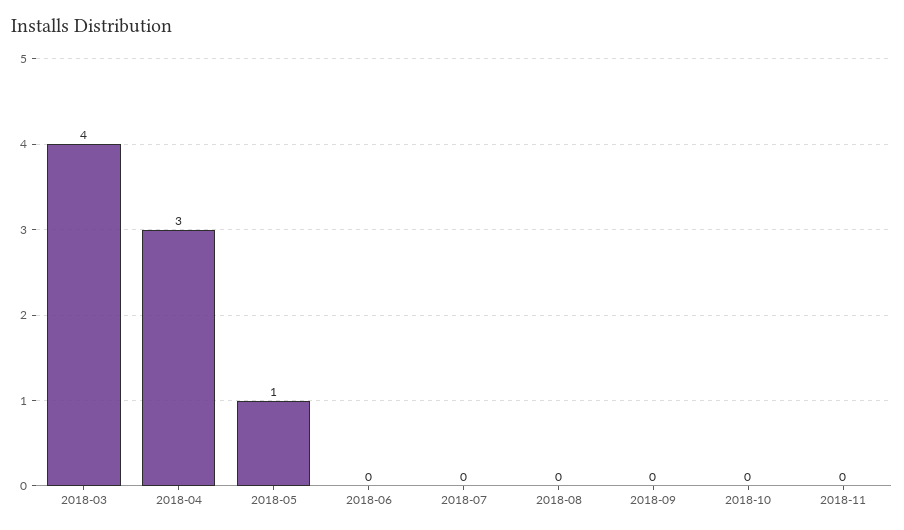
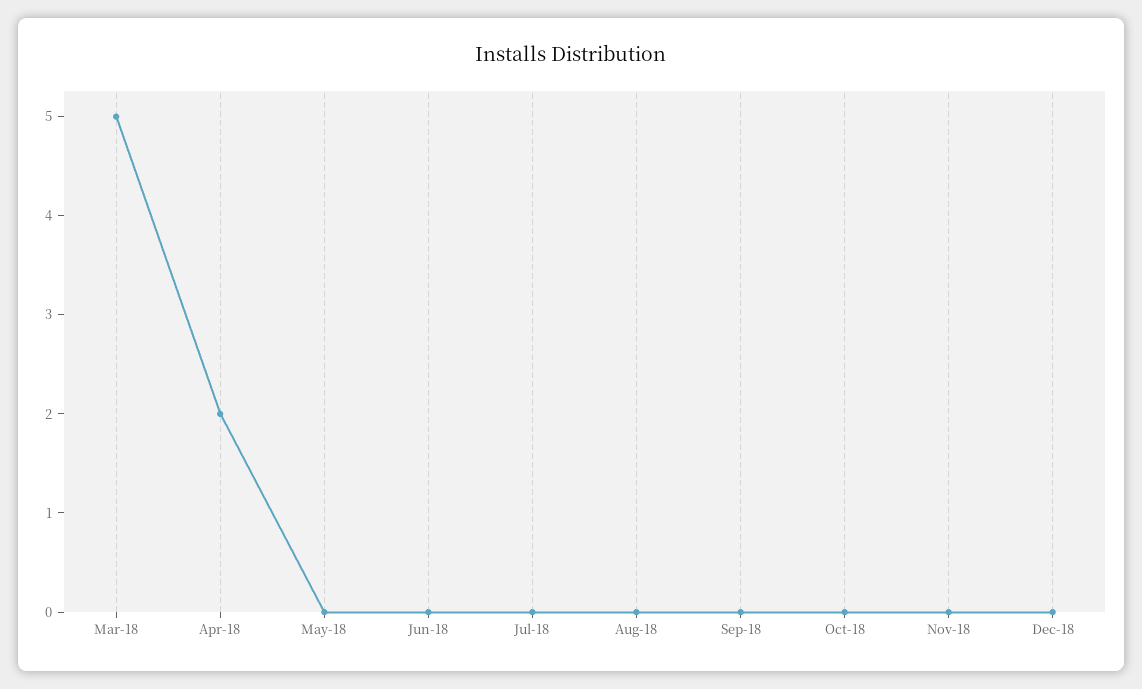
2018-03: 4 -> 5
2018-04: 3 -> 2
2018-05: 1 -> 0
Dec-18: none -> 0

